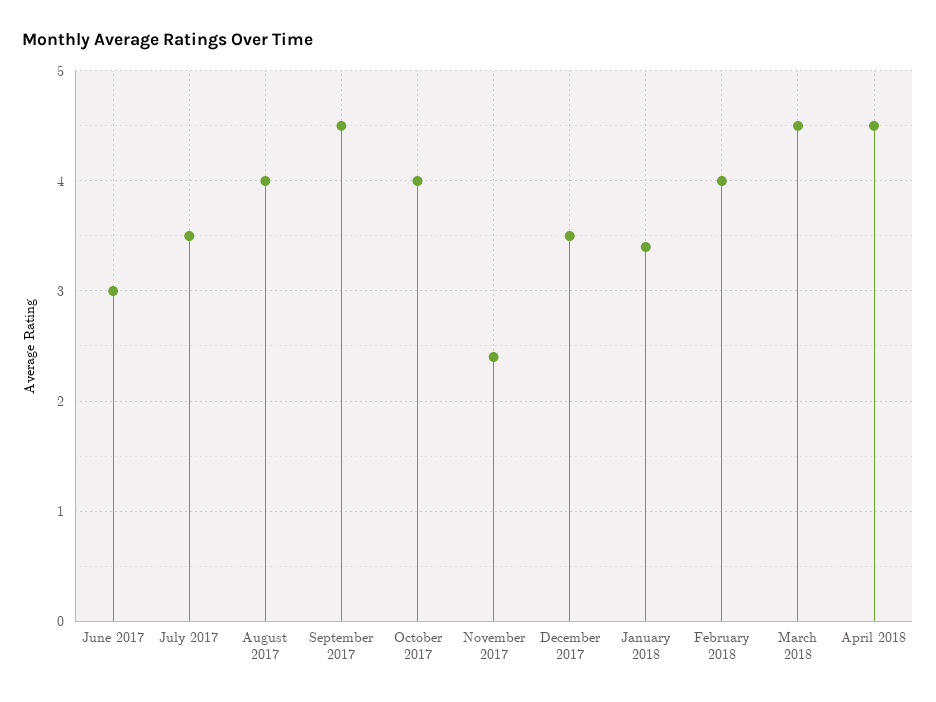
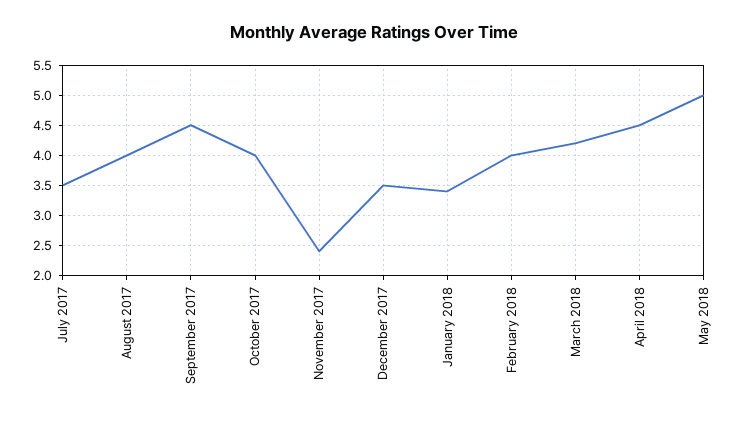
June 2017: 3 -> none
March 2018: 4.5 -> 4.2
May 2018: none -> 5

